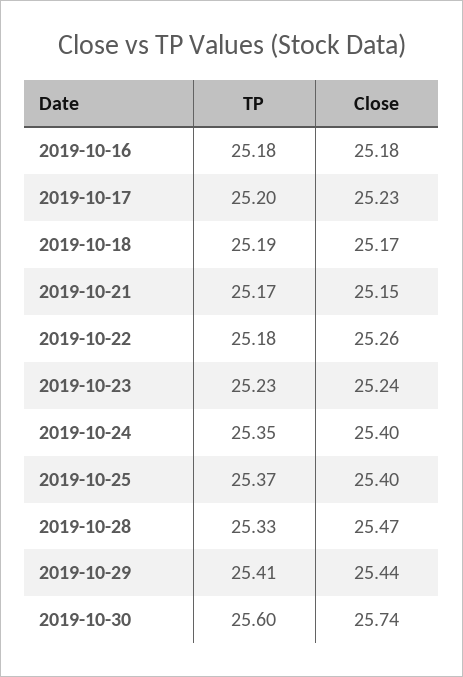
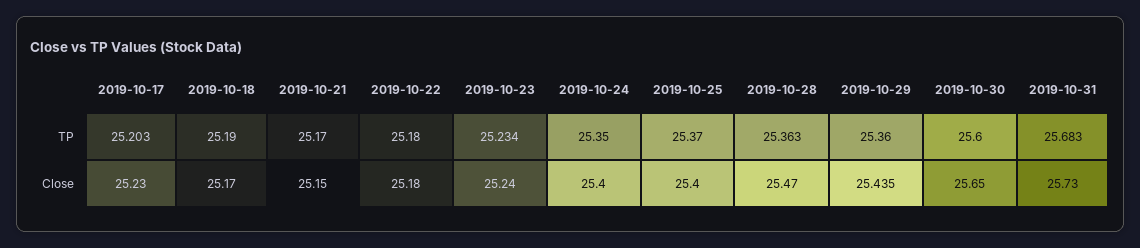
TP, 2019-10-16: 25.18 -> none
Close, 2019-10-16: 25.18 -> none
Close, 2019-10-22: 25.26 -> 25.18
TP, 2019-10-28: 25.33 -> 25.363
TP, 2019-10-29: 25.41 -> 25.36
Close, 2019-10-30: 25.74 -> 25.65
TP, 2019-10-31: none -> 25.683
Close, 2019-10-31: none -> 25.73

